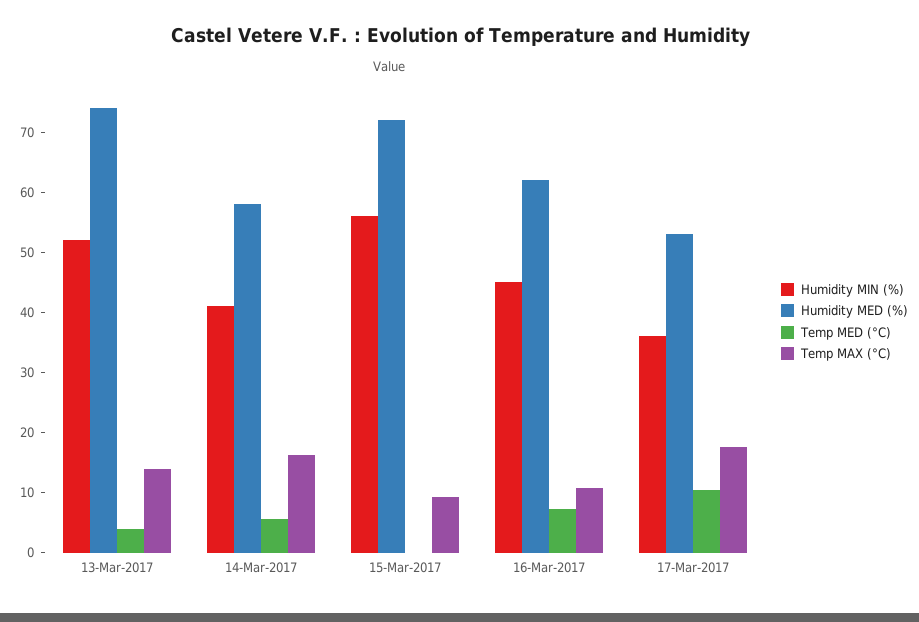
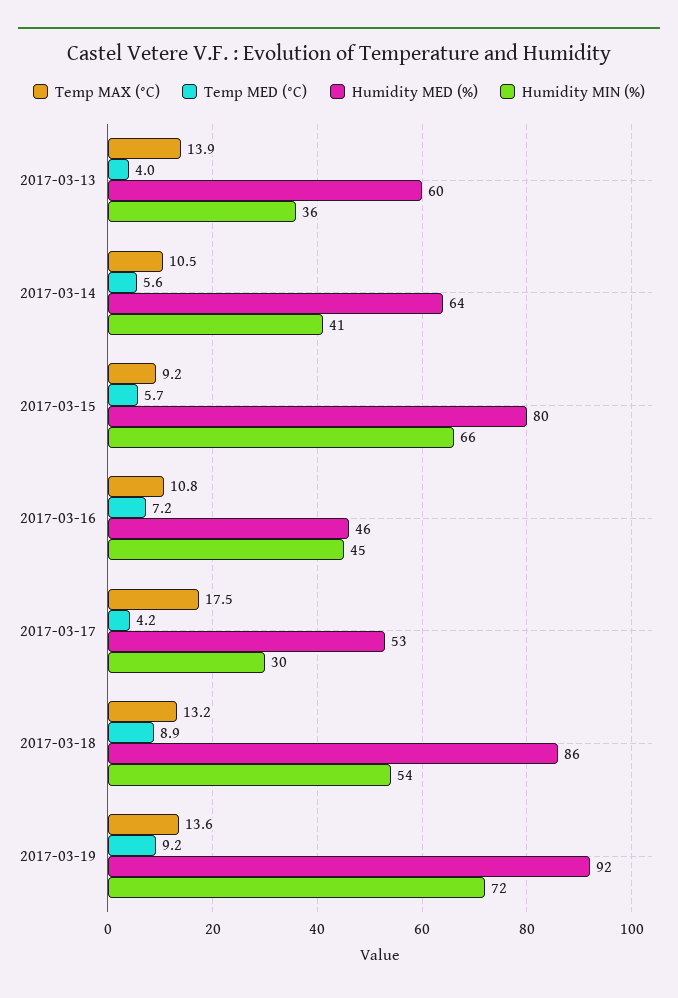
Humidity MIN (%), 13-Mar-2017: 52 -> 36
Humidity MED (%), 13-Mar-2017: 74 -> 60
Humidity MED (%), 14-Mar-2017: 58 -> 64
Temp MAX (°C), 14-Mar-2017: 16 -> 10.5
Humidity MIN (%), 15-Mar-2017: 56 -> 66
Humidity MED (%), 15-Mar-2017: 72 -> 80
Temp MED (°C), 15-Mar-2017: 0 -> 5.7
Humidity MED (%), 16-Mar-2017: 62 -> 46
Humidity MIN (%), 17-Mar-2017: 36 -> 30
Temp MED (°C), 17-Mar-2017: 10 -> 4.2
Temp MAX (°C), 2017-03-18: none -> 13.2
Temp MED (°C), 2017-03-18: none -> 8.9
Humidity MED (%), 2017-03-18: none -> 86
Humidity MIN (%), 2017-03-18: none -> 54
Temp MAX (°C), 2017-03-19: none -> 13.6
Temp MED (°C), 2017-03-19: none -> 9.2
Humidity MED (%), 2017-03-19: none -> 92
Humidity MIN (%), 2017-03-19: none -> 72

